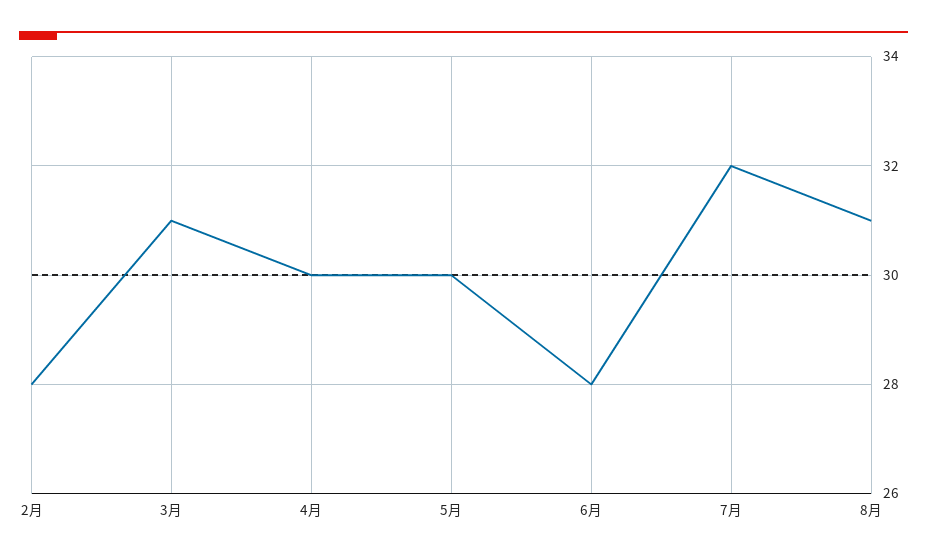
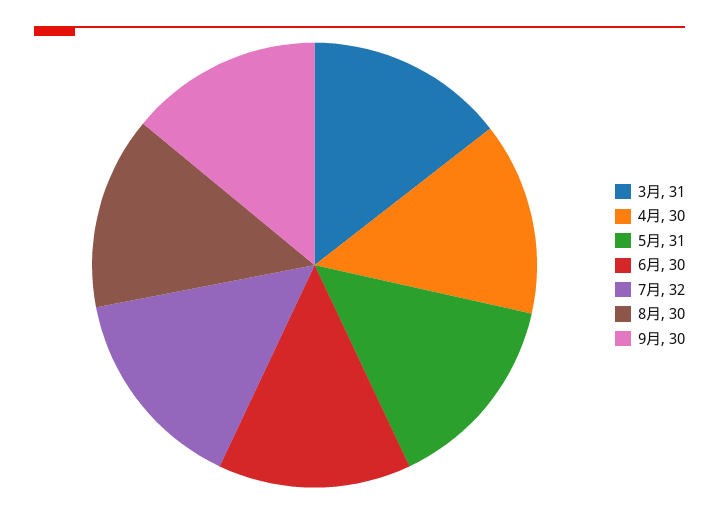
2月: 28 -> none
5月: 30 -> 31
6月: 28 -> 30
8月: 31 -> 30
9月: none -> 30

